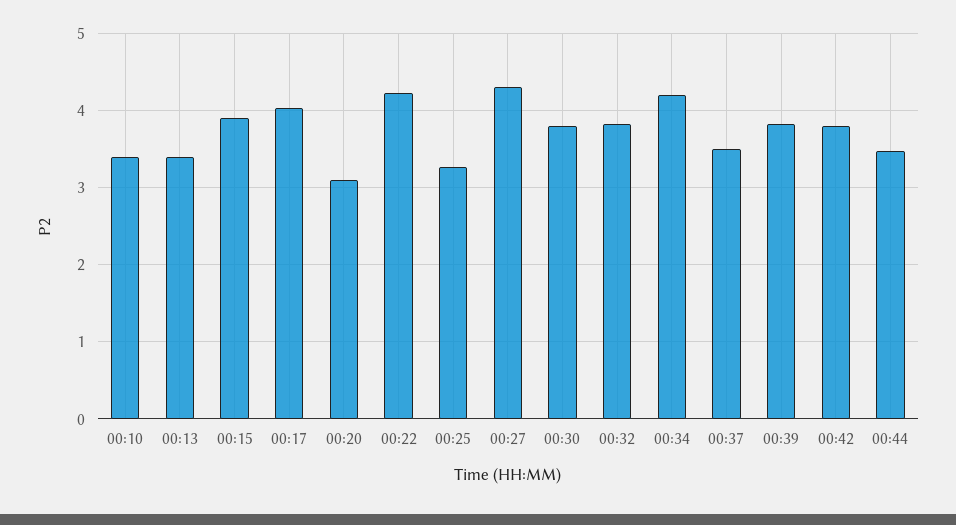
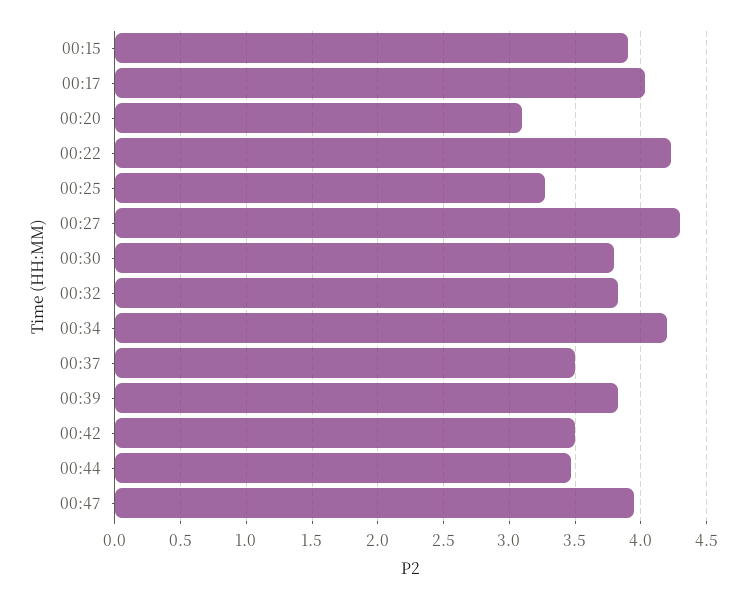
00:10: 3.4 -> none
00:13: 3.4 -> none
00:42: 3.8 -> 3.5
00:47: none -> 3.95

